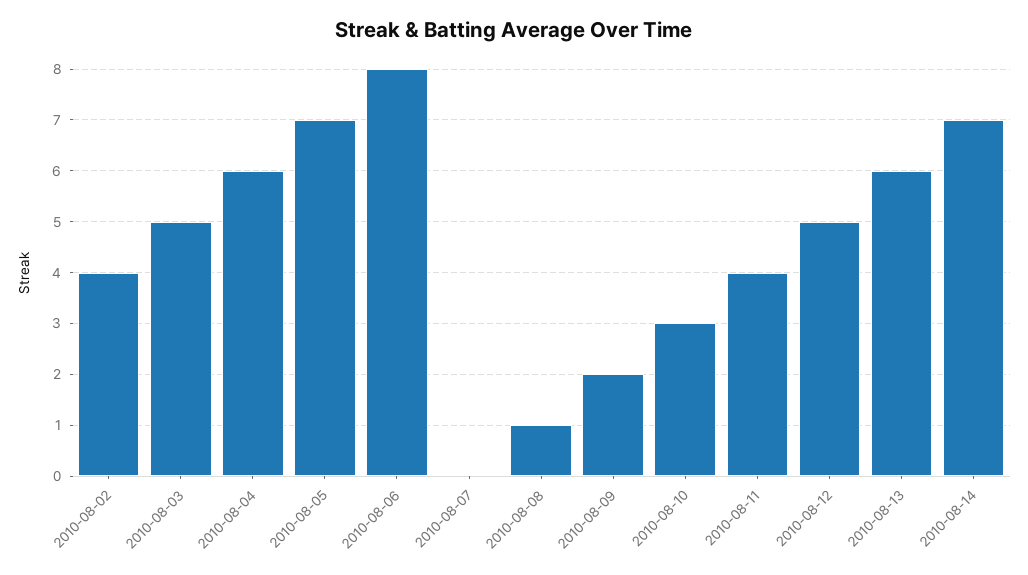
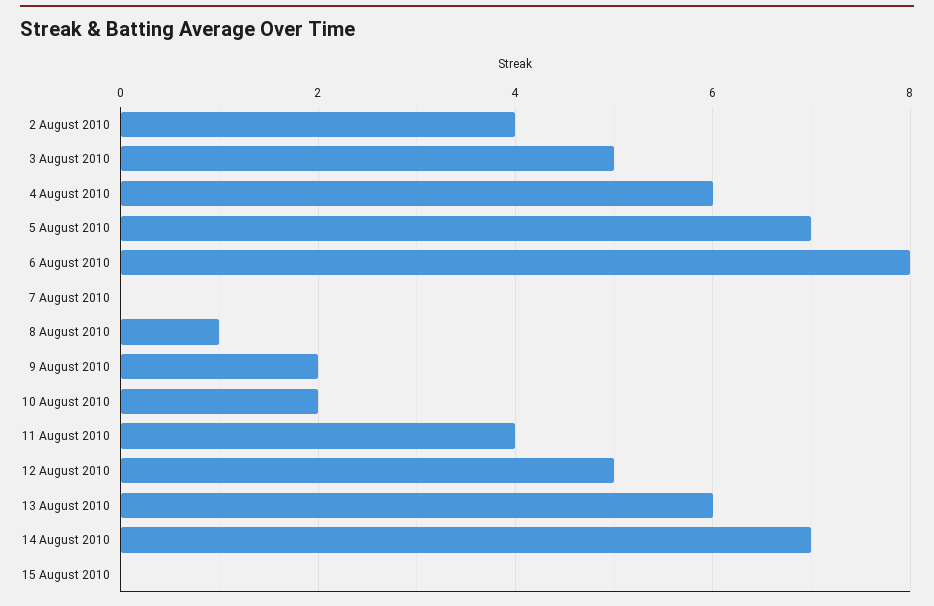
2010-08-10: 3 -> 2
15 August 2010: none -> 0

